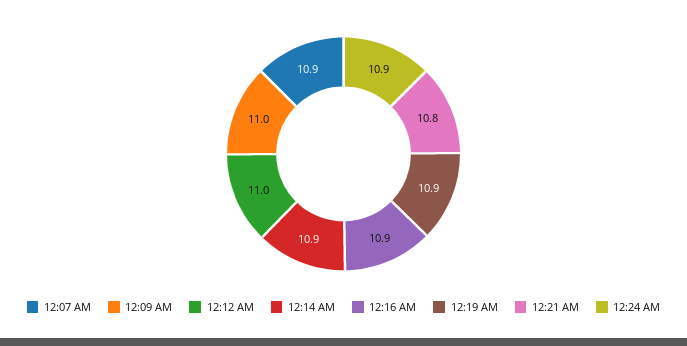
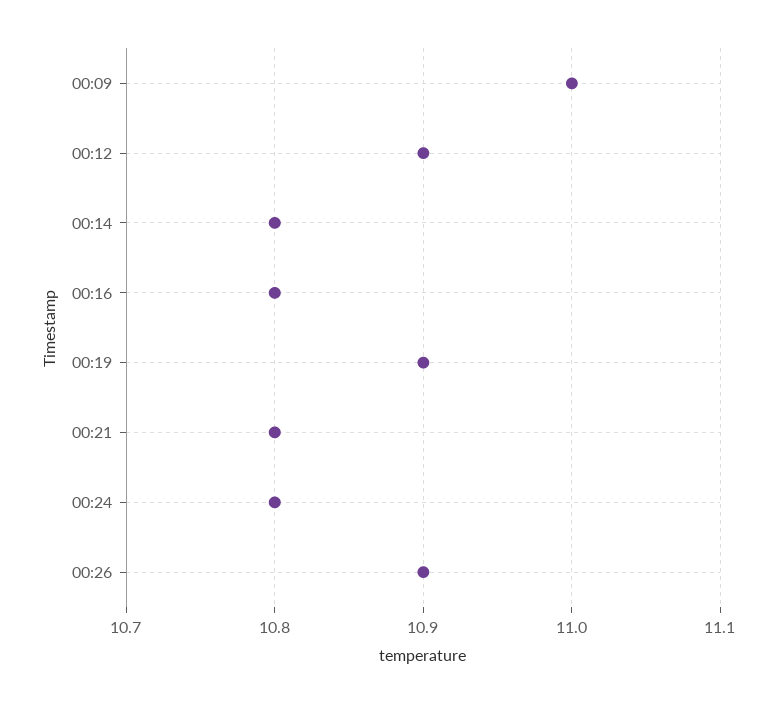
12:07 AM: 10.9 -> none
12:12 AM: 11 -> 10.9
12:14 AM: 10.9 -> 10.8
12:16 AM: 10.9 -> 10.8
12:24 AM: 10.9 -> 10.8
00:26: none -> 10.9

